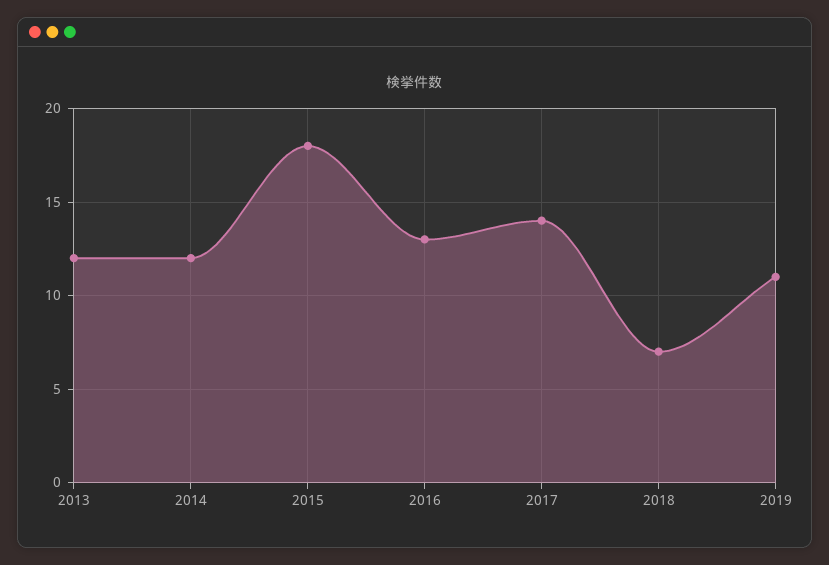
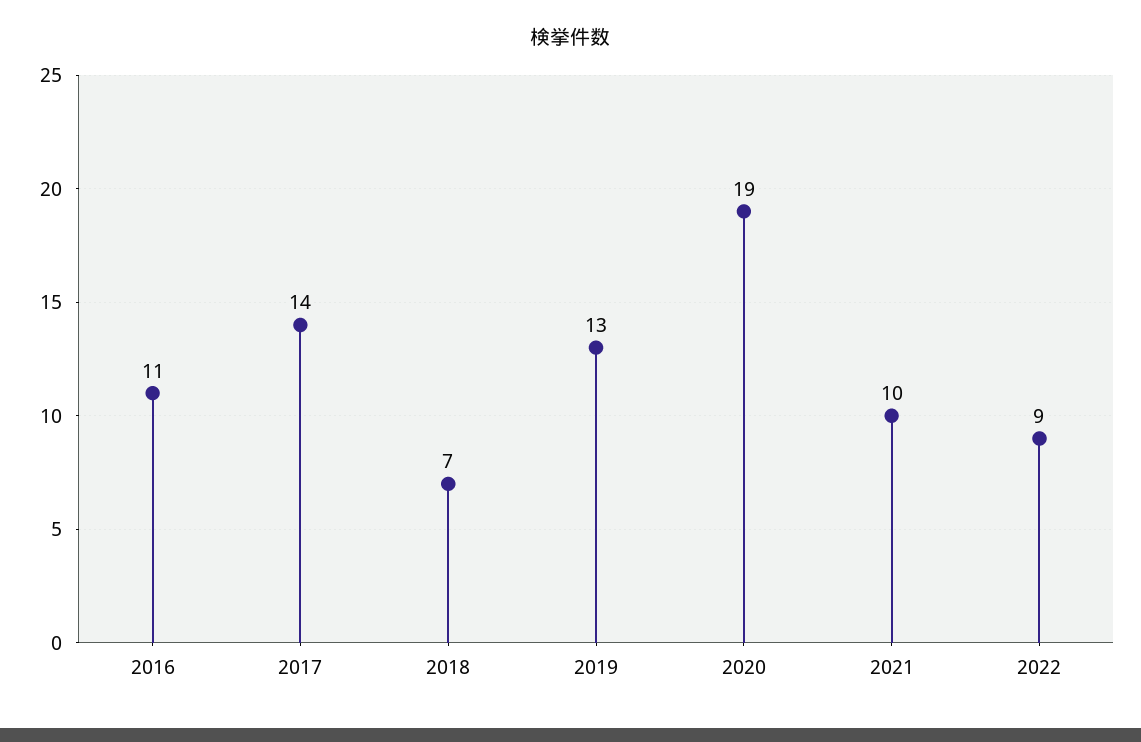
2013: 12 -> none
2014: 12 -> none
2015: 18 -> none
2016: 13 -> 11
2019: 11 -> 13
2020: none -> 19
2021: none -> 10
2022: none -> 9

